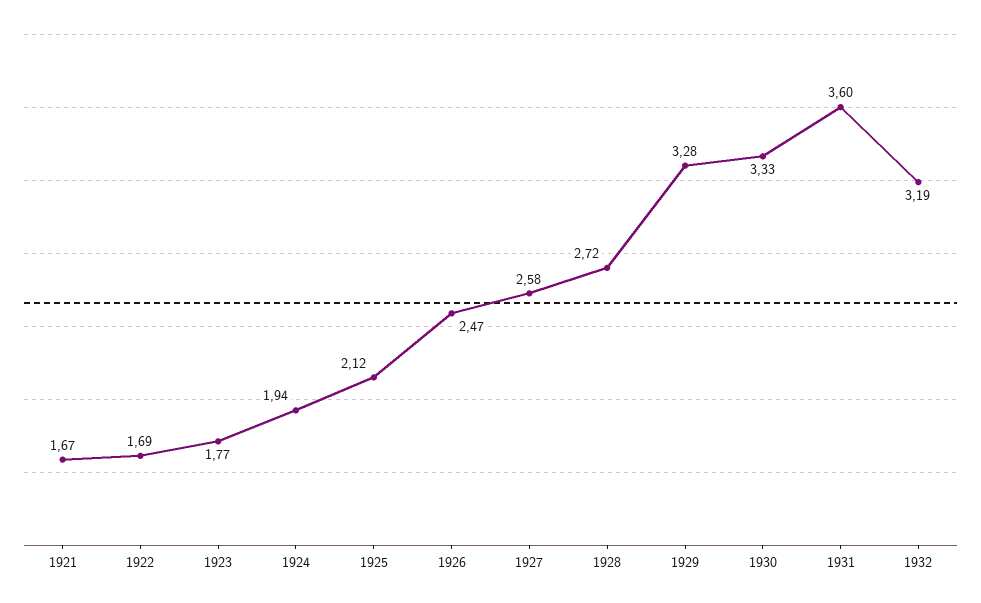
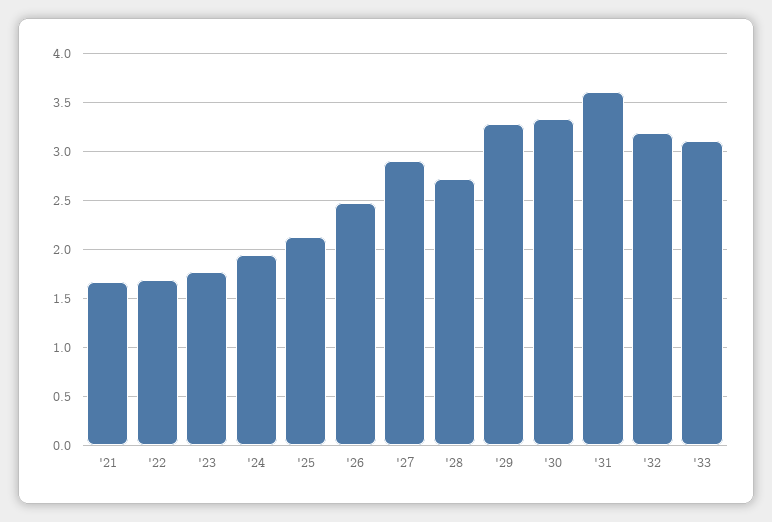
1927: 2.58 -> 2.9
'33: none -> 3.1

